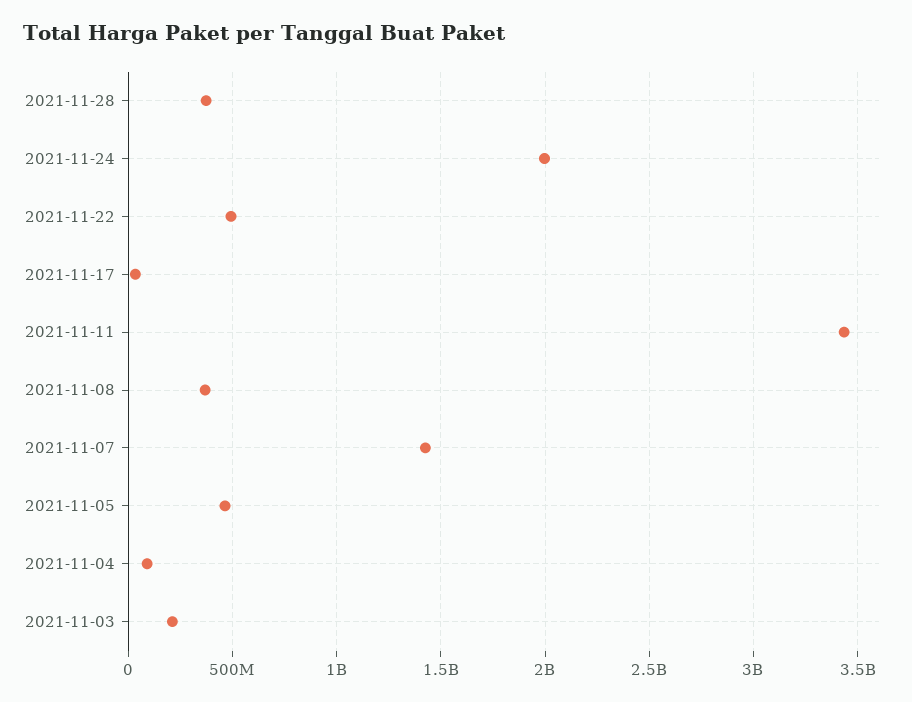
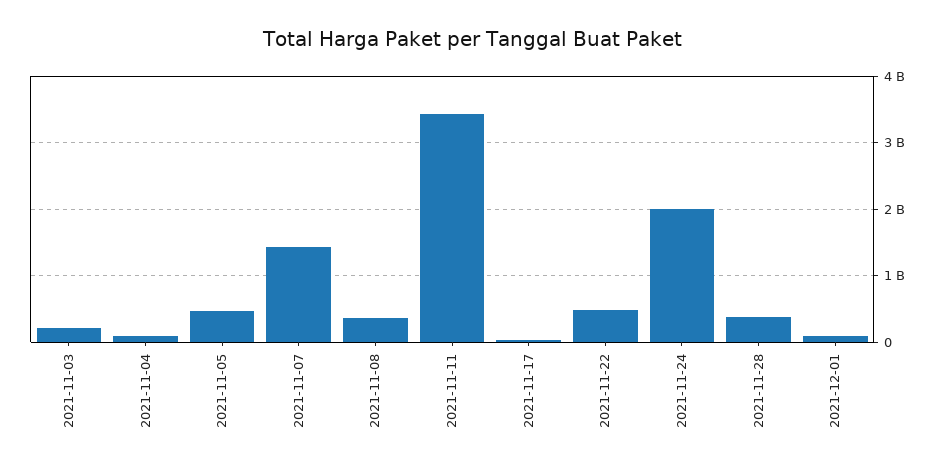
2021-12-01: none -> 100000000

